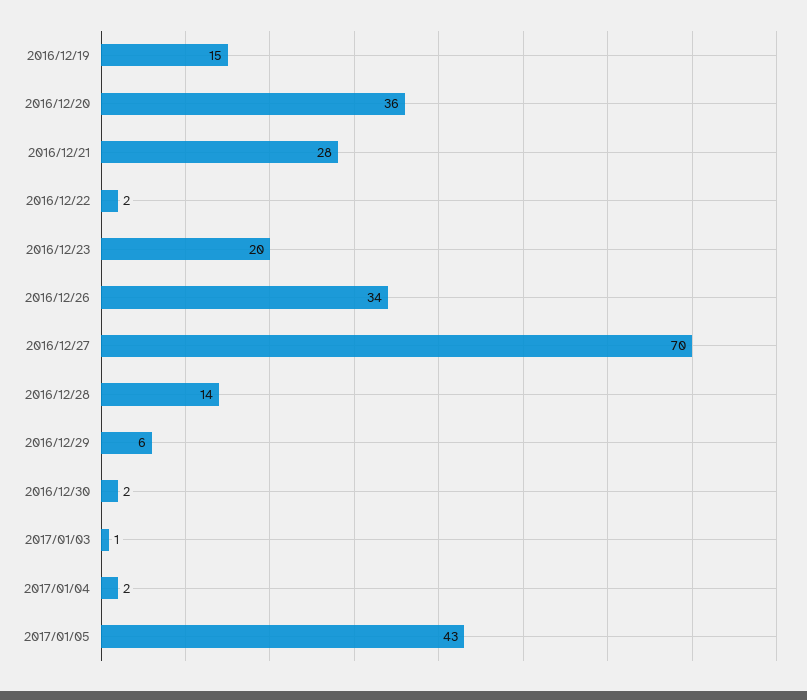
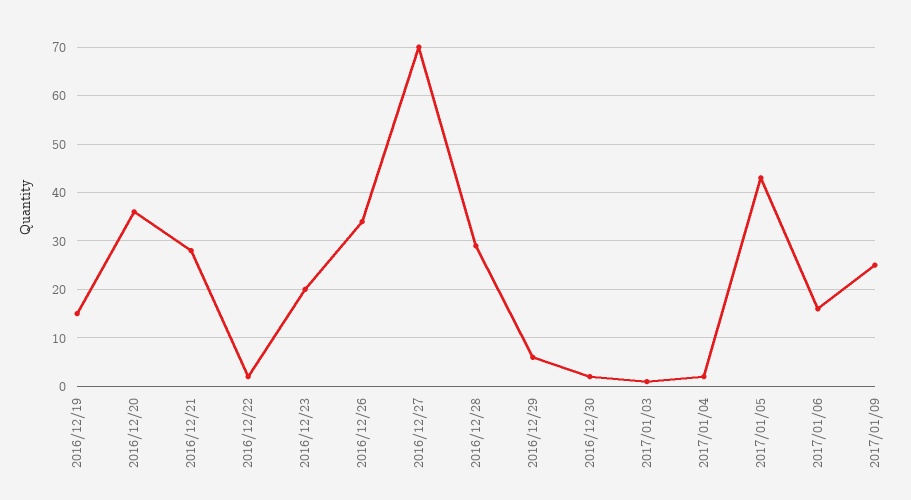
2016/12/28: 14 -> 30
2017/01/06: none -> 15
2017/01/09: none -> 25

